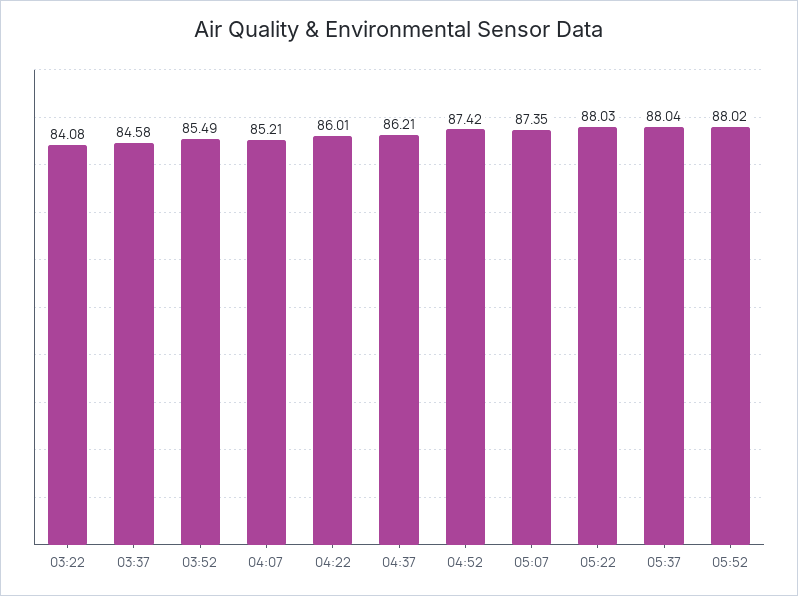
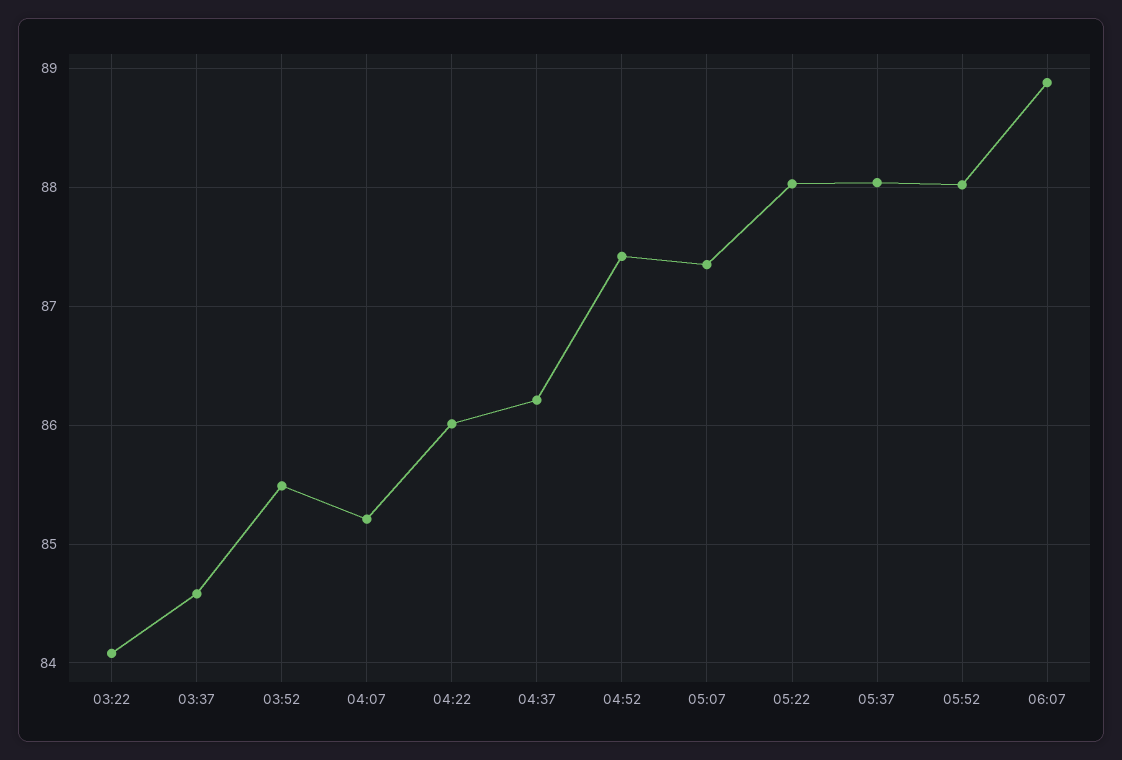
06:07: none -> 88.9

